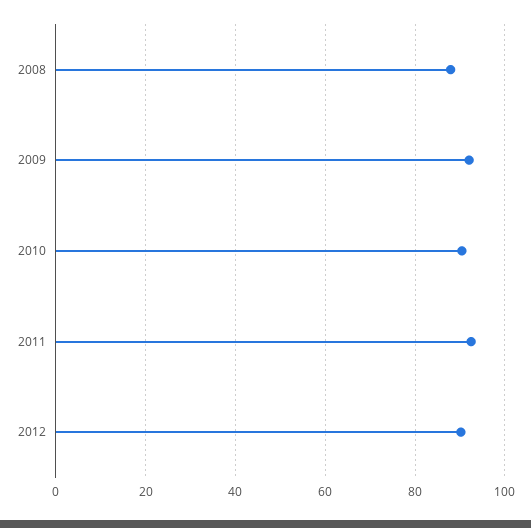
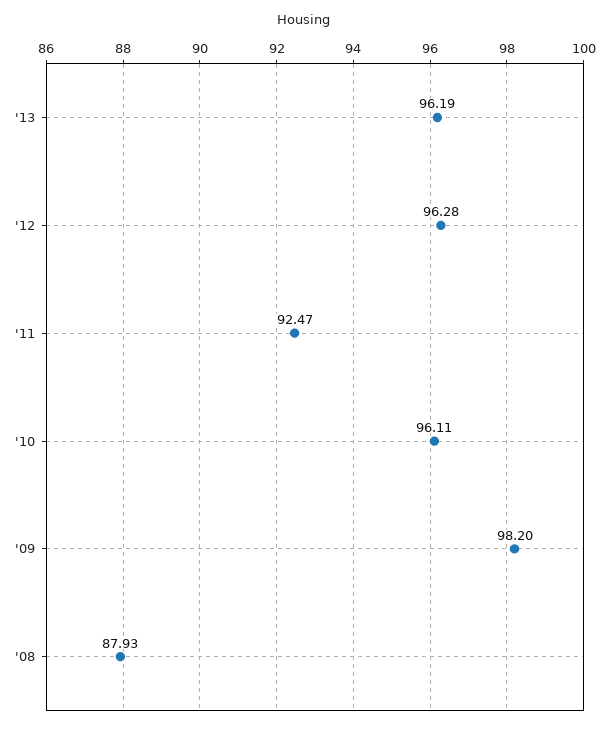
2009: 92 -> 98.2
2010: 90 -> 96.11
2012: 90 -> 96.28
'13: none -> 96.19

